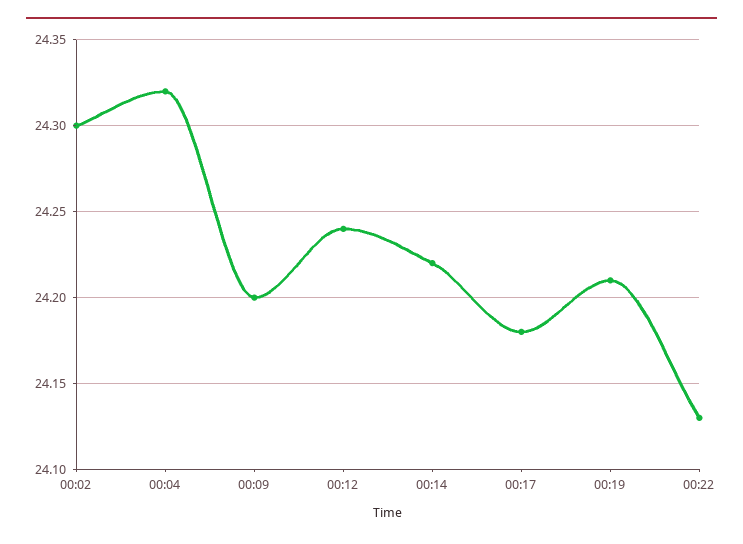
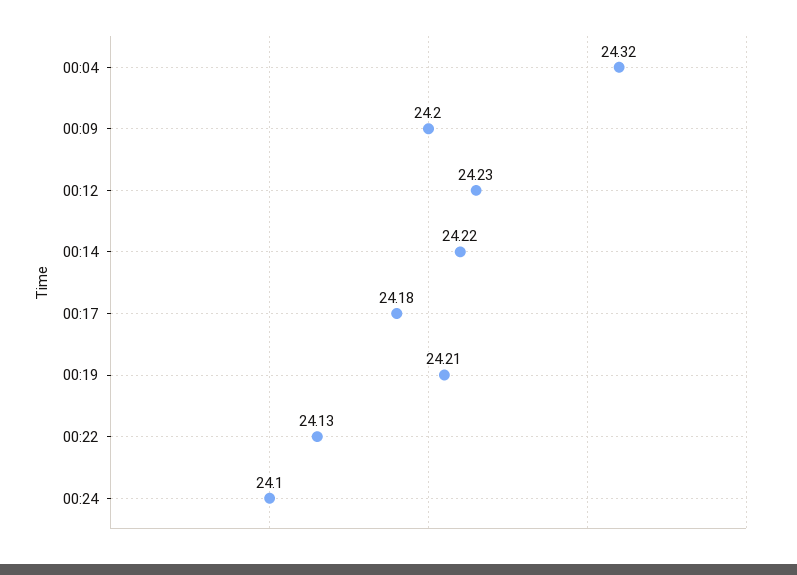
00:02: 24.3 -> none
00:12: 24.24 -> 24.23
00:24: none -> 24.1

